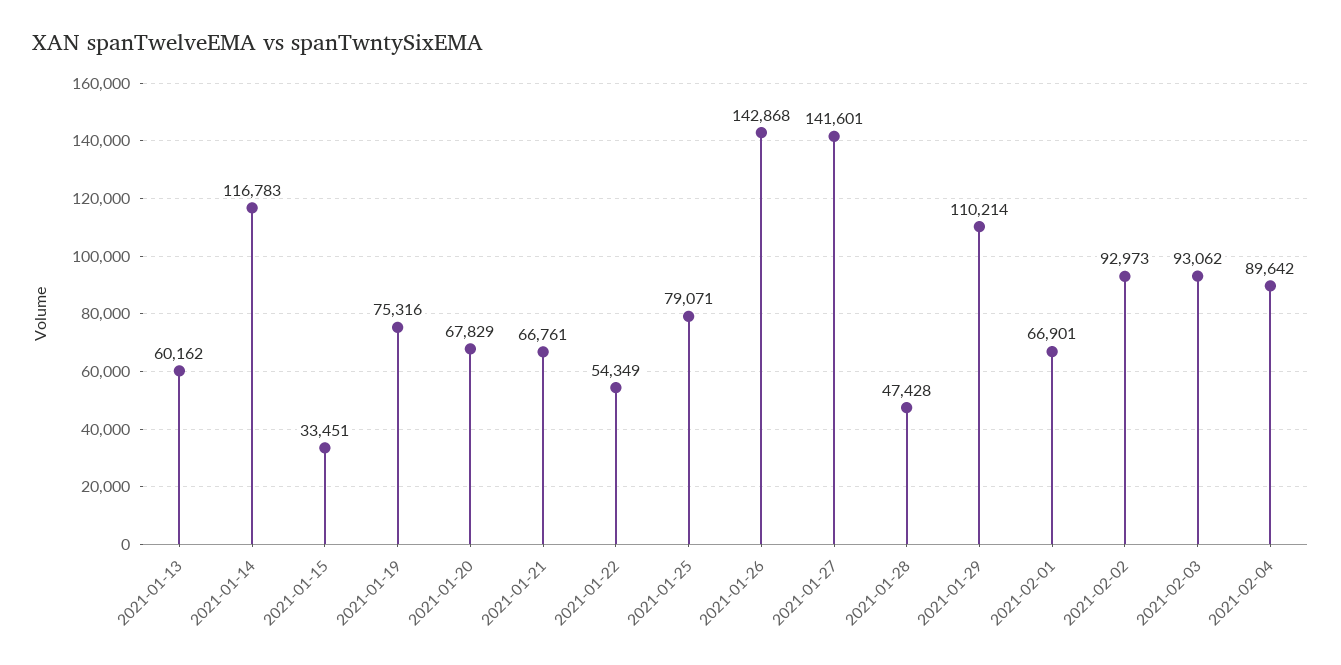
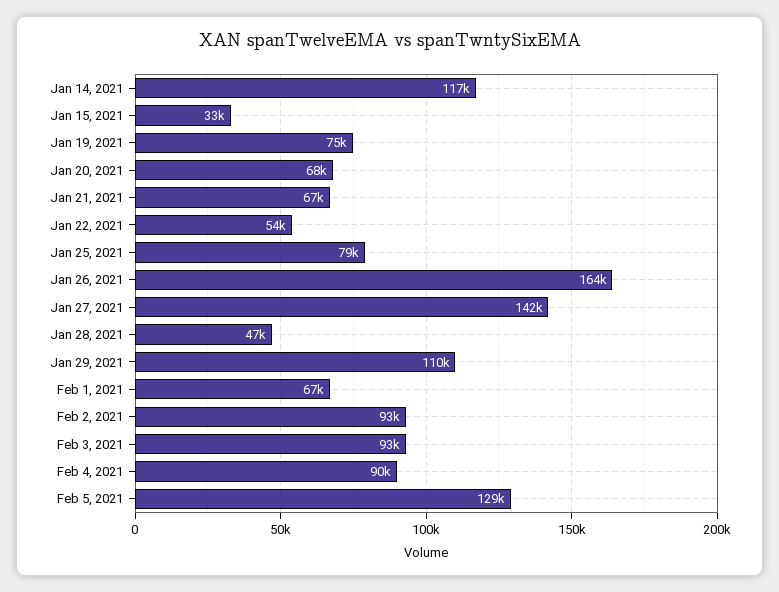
2021-01-13: 60162 -> none
2021-01-26: 142868 -> 164000
Feb 5, 2021: none -> 129000

